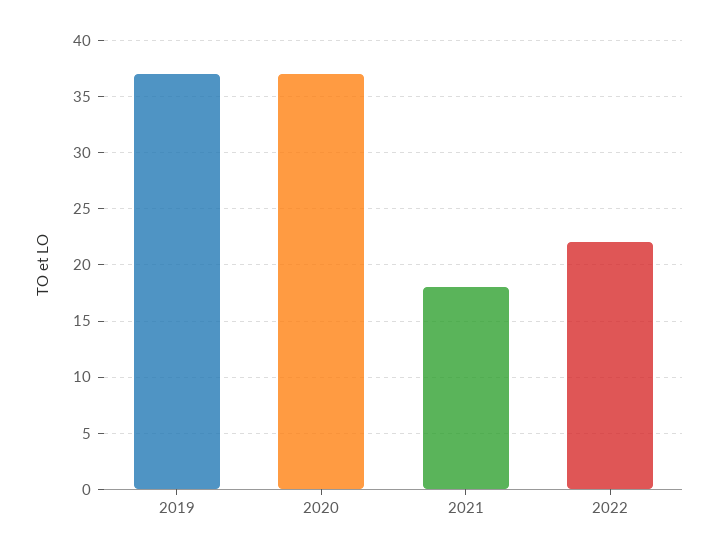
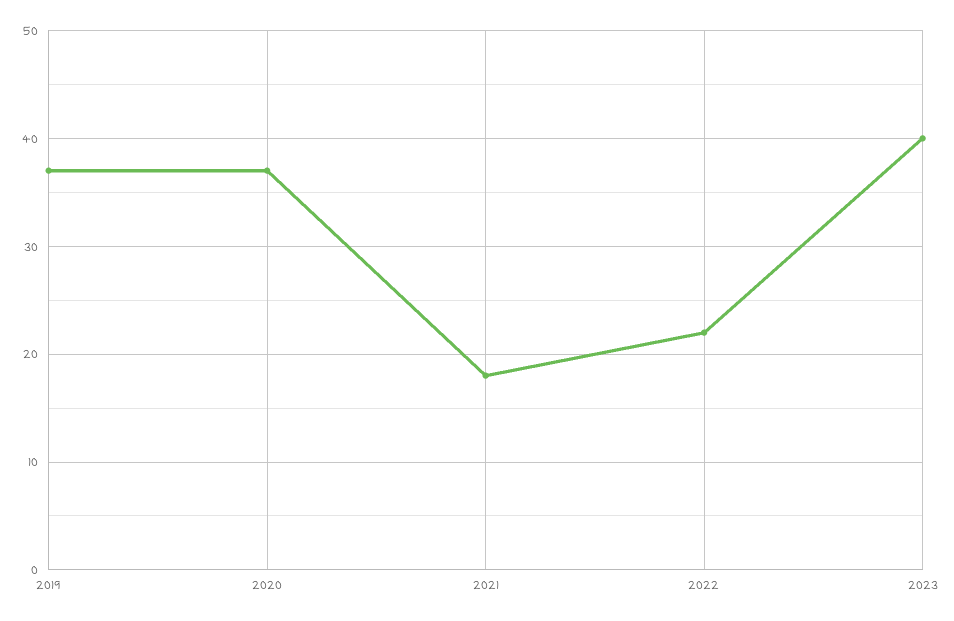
2023: none -> 40

